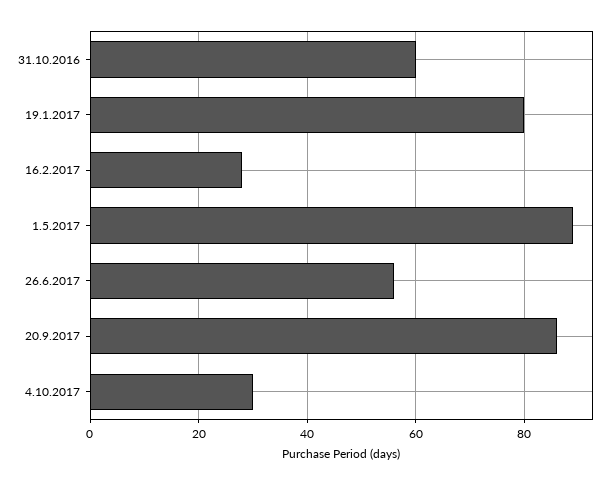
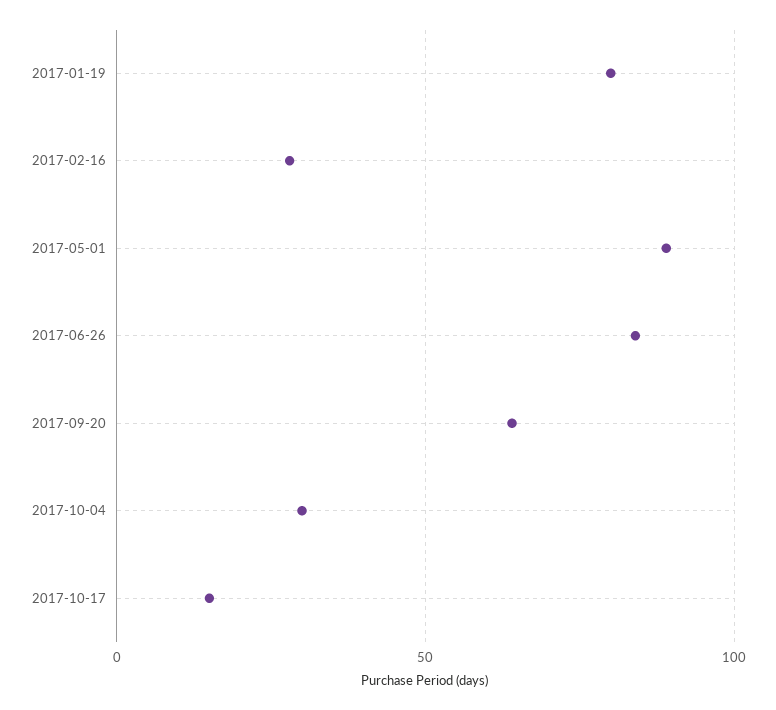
31.10.2016: 60 -> none
26.6.2017: 55 -> 85
20.9.2017: 85 -> 65
2017-10-17: none -> 15

